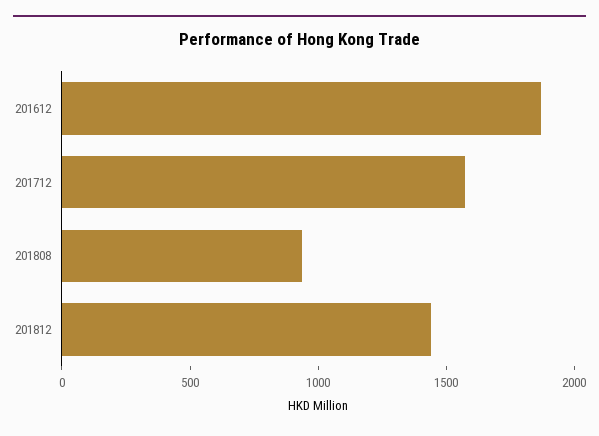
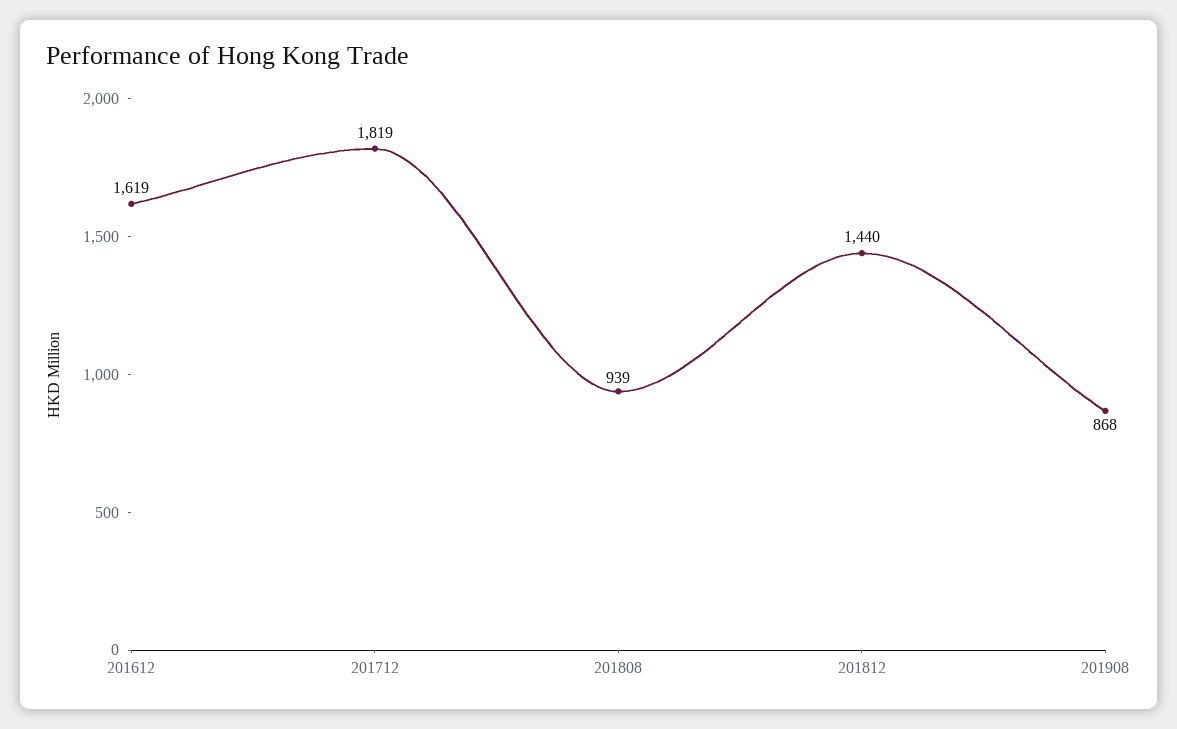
201612: 1900 -> 1619
201712: 1600 -> 1819
201908: none -> 868

